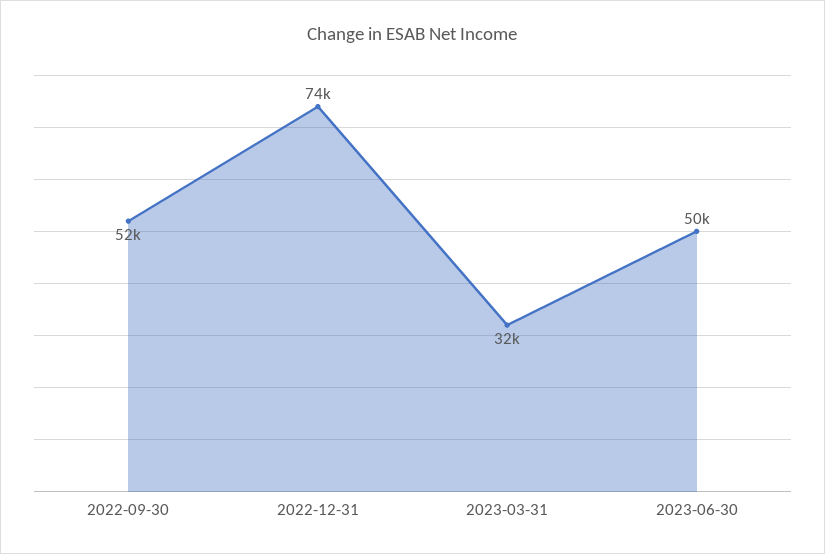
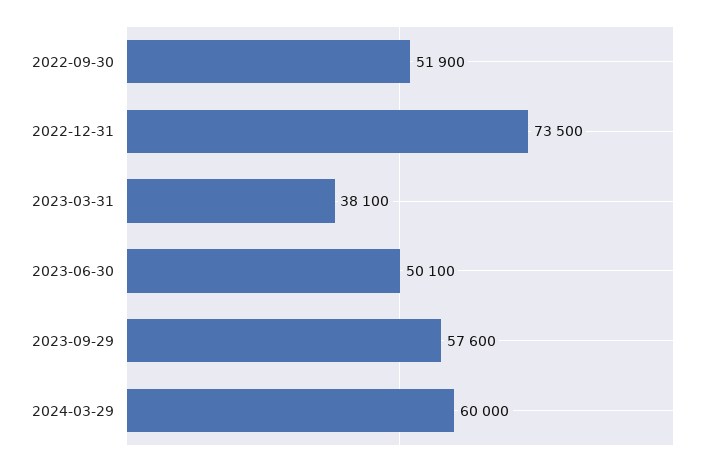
2023-03-31: 32000 -> 38100
2023-09-29: none -> 57600
2024-03-29: none -> 60000

